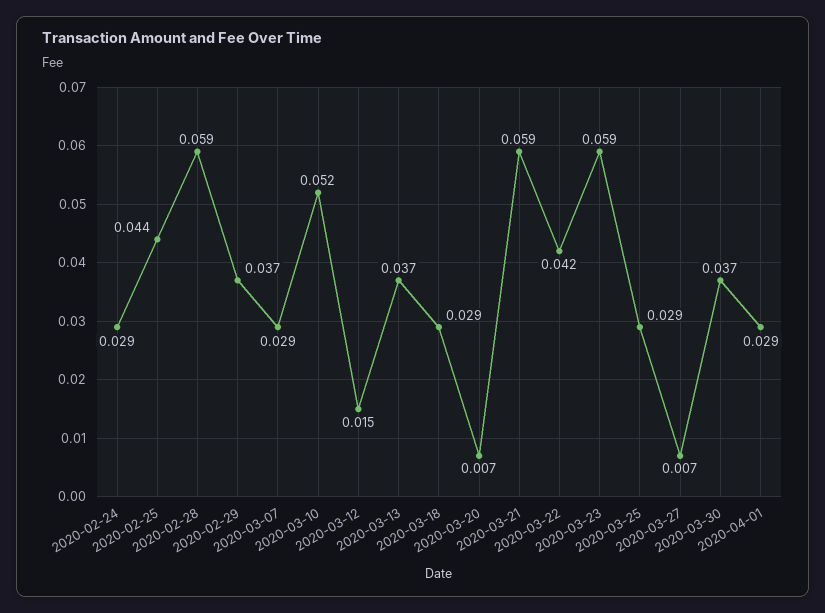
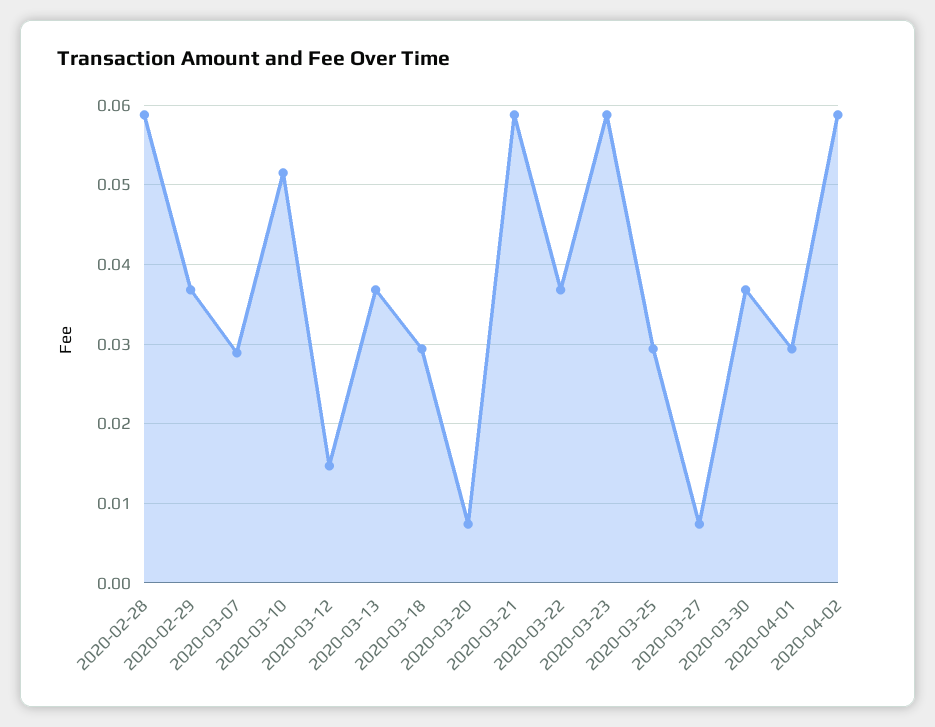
2020-02-24: 0.029 -> none
2020-02-25: 0.044 -> none
2020-03-22: 0.042 -> 0.037
2020-04-02: none -> 0.059

